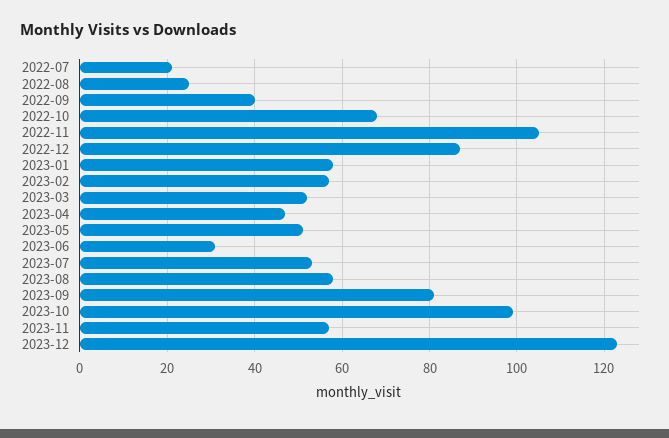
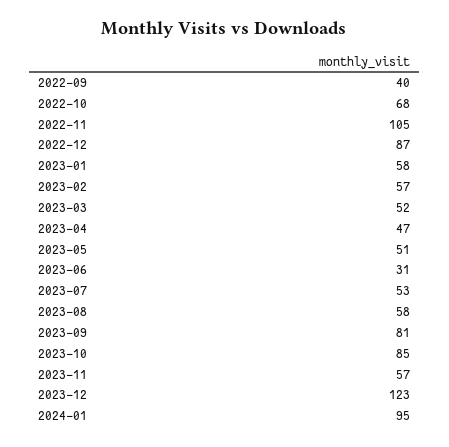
2022-07: 20 -> none
2022-08: 25 -> none
2023-10: 100 -> 85
2024-01: none -> 95

